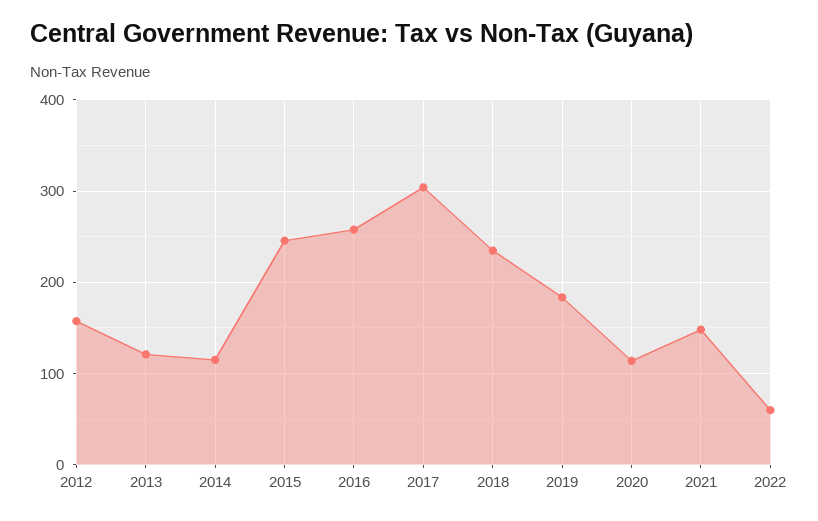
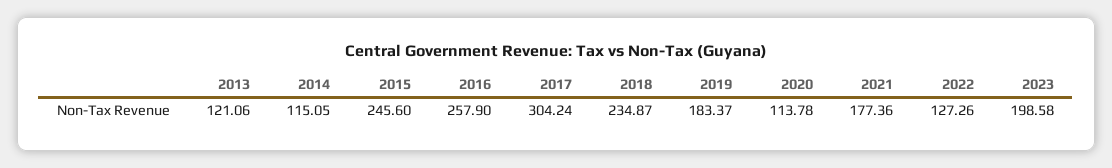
2012: 160 -> none
2021: 150 -> 177.36
2022: 60 -> 127.26
2023: none -> 198.58

